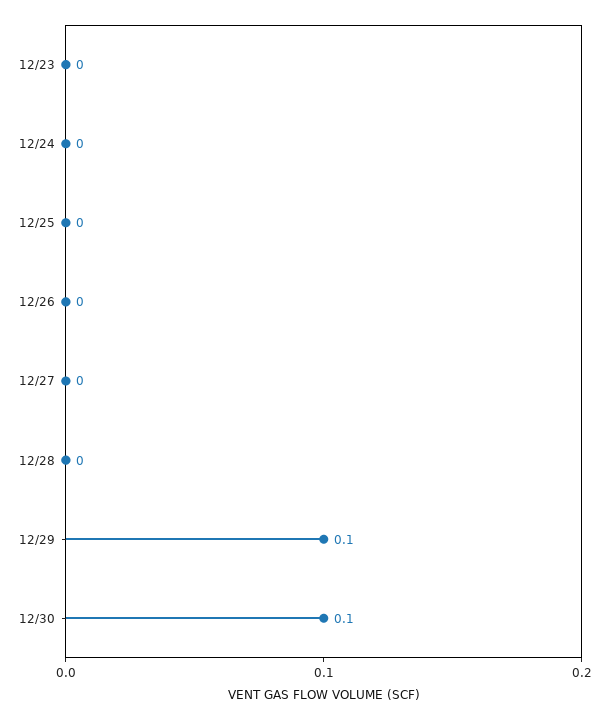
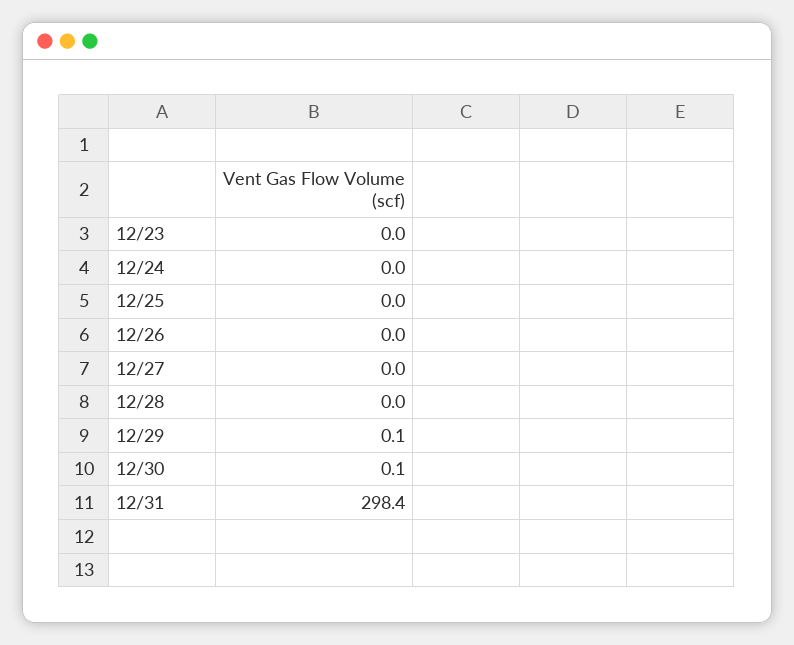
12/31: none -> 298.4

